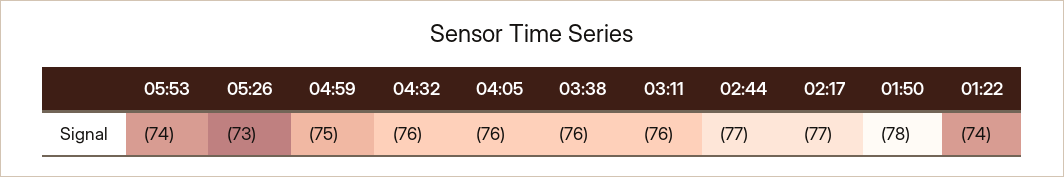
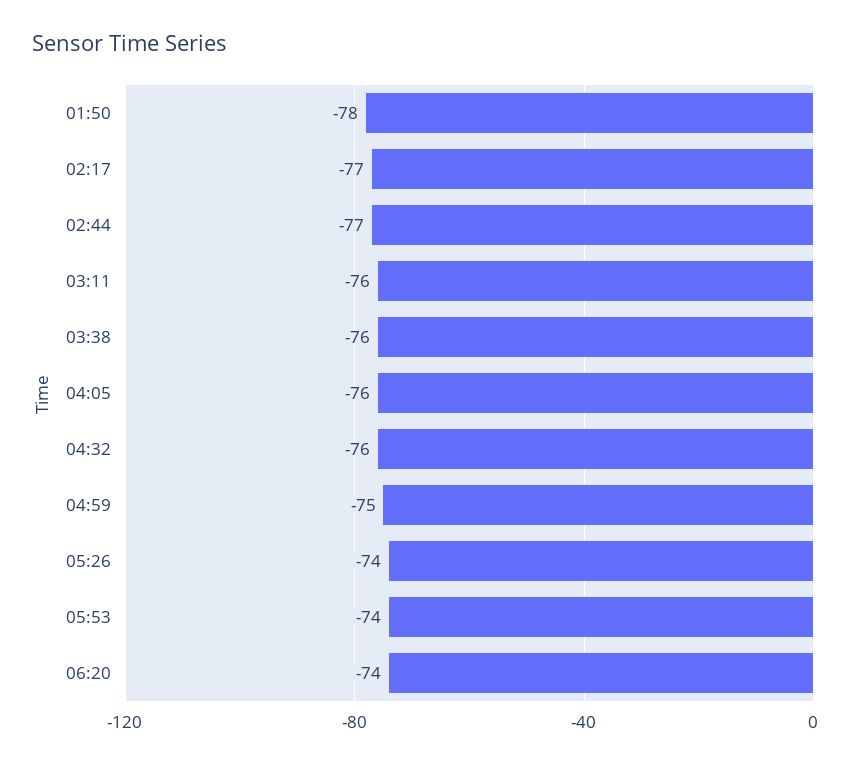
05:26: -73 -> -74
01:22: -74 -> none
06:20: none -> -74

